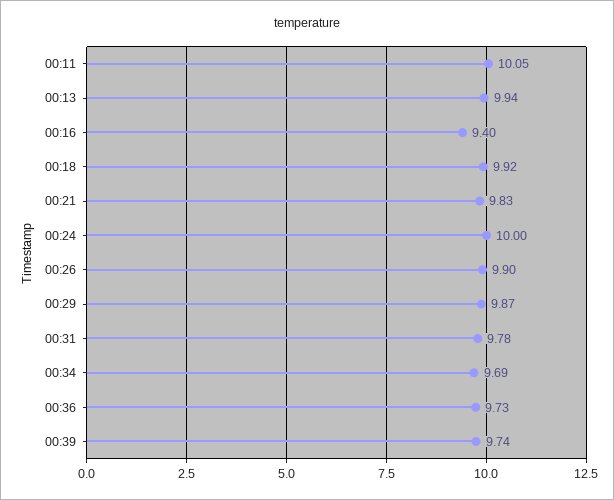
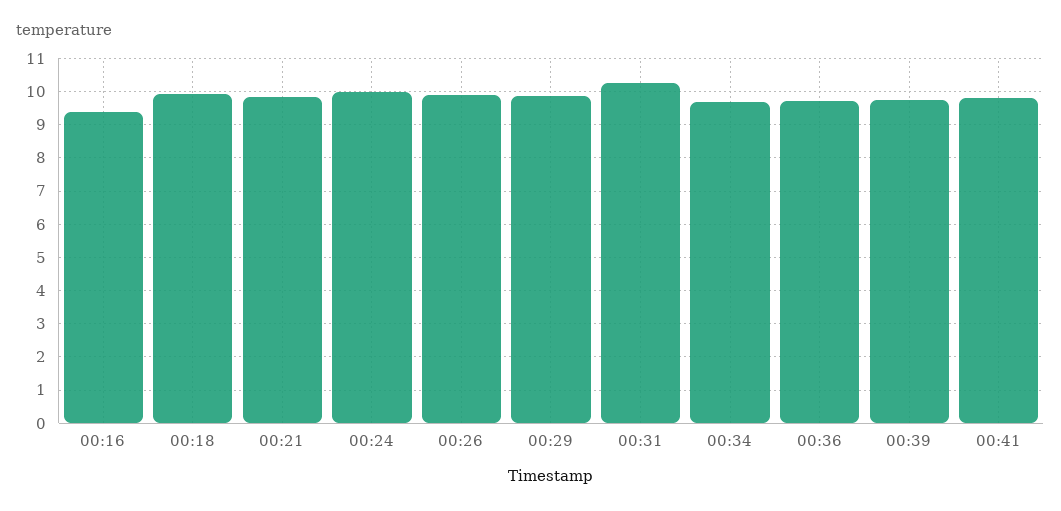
00:11: 10.05 -> none
00:13: 9.94 -> none
00:31: 9.78 -> 10.2
00:41: none -> 9.8

